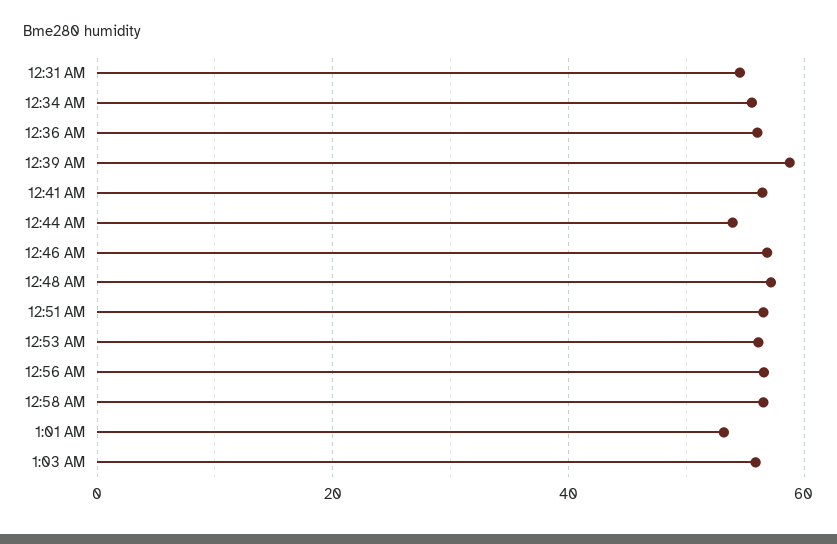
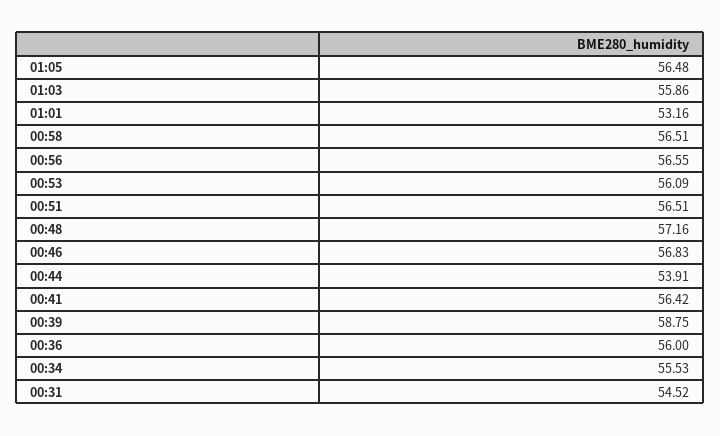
01:05: none -> 56.48

